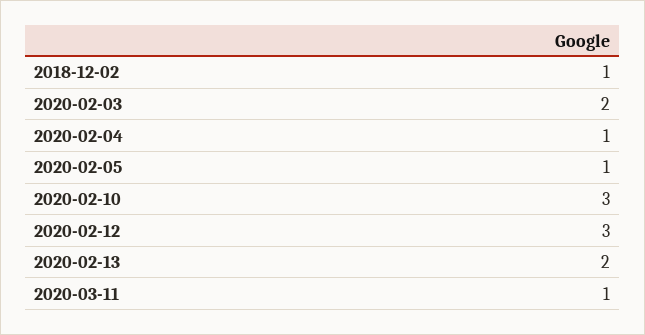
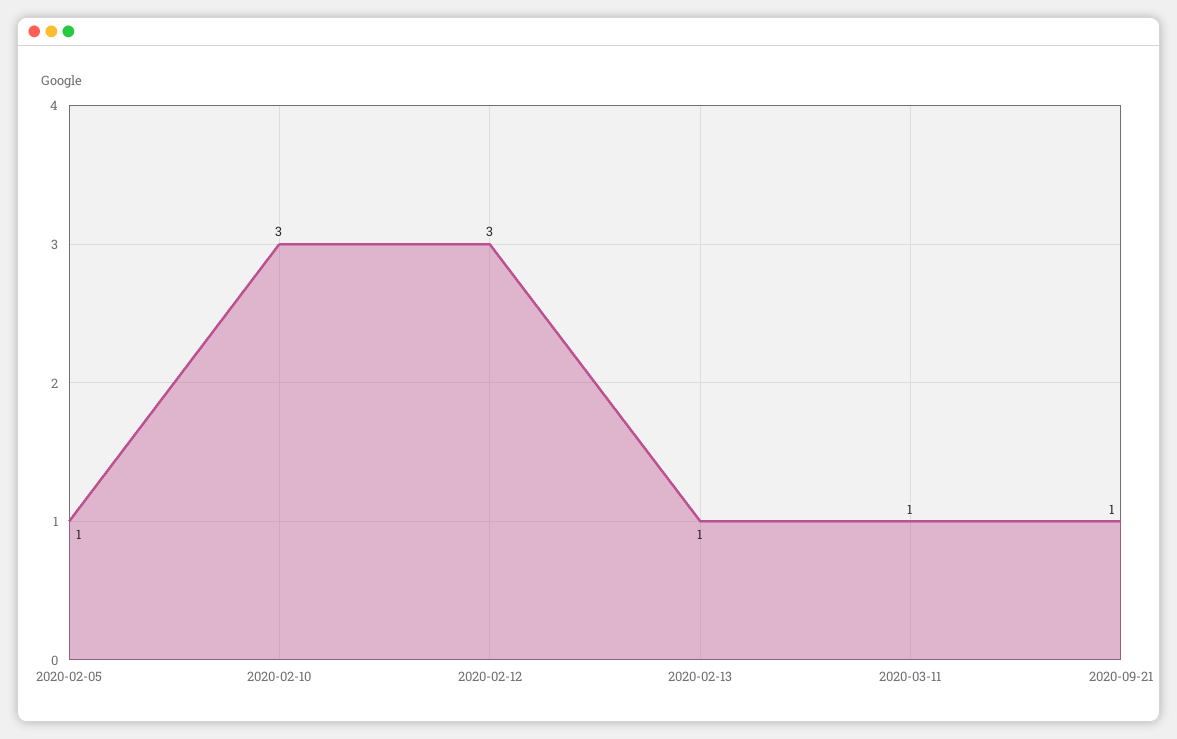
2018-12-02: 1 -> none
2020-02-03: 2 -> none
2020-02-04: 1 -> none
2020-02-13: 2 -> 1
2020-09-21: none -> 1

